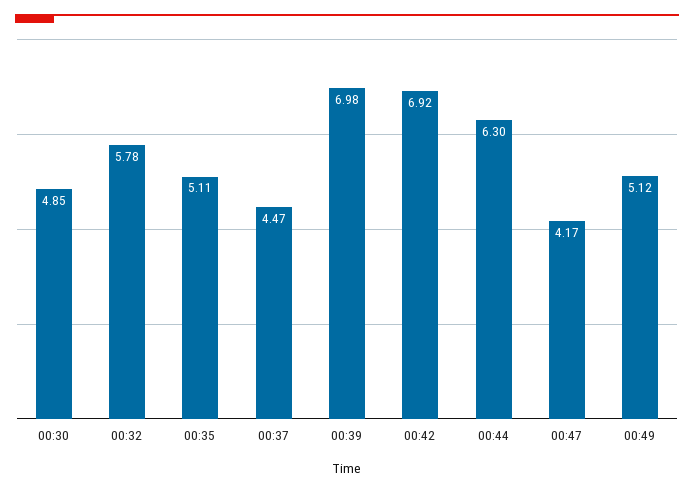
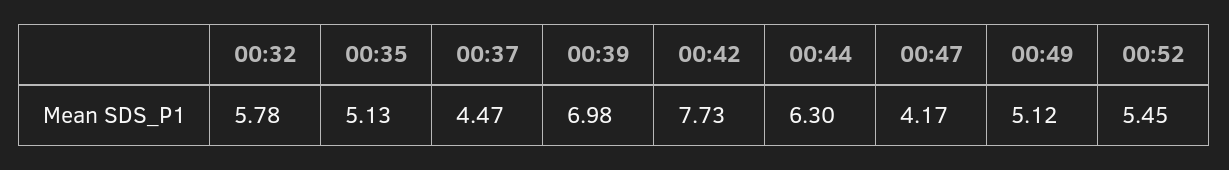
00:30: 4.85 -> none
00:35: 5.11 -> 5.13
00:42: 6.92 -> 7.73
00:52: none -> 5.45

